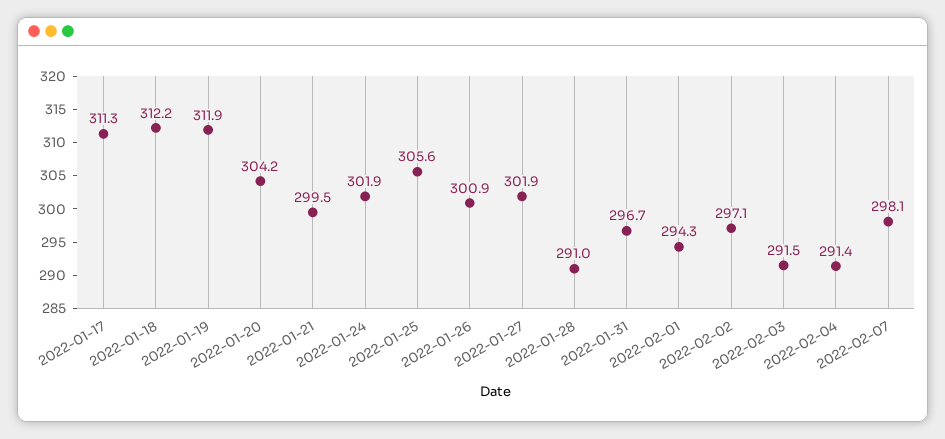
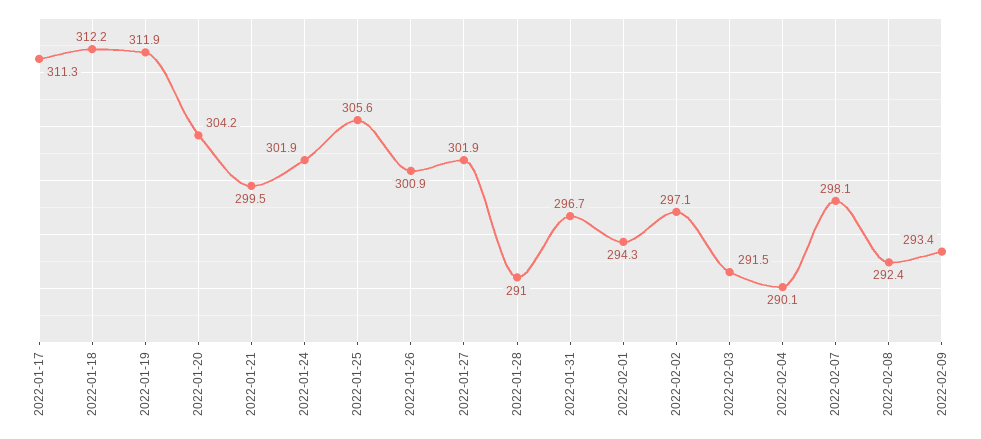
2022-02-04: 291.4 -> 290.1
2022-02-08: none -> 292.4
2022-02-09: none -> 293.4

